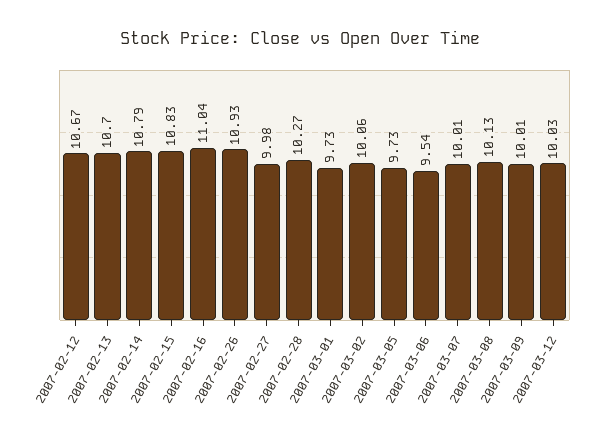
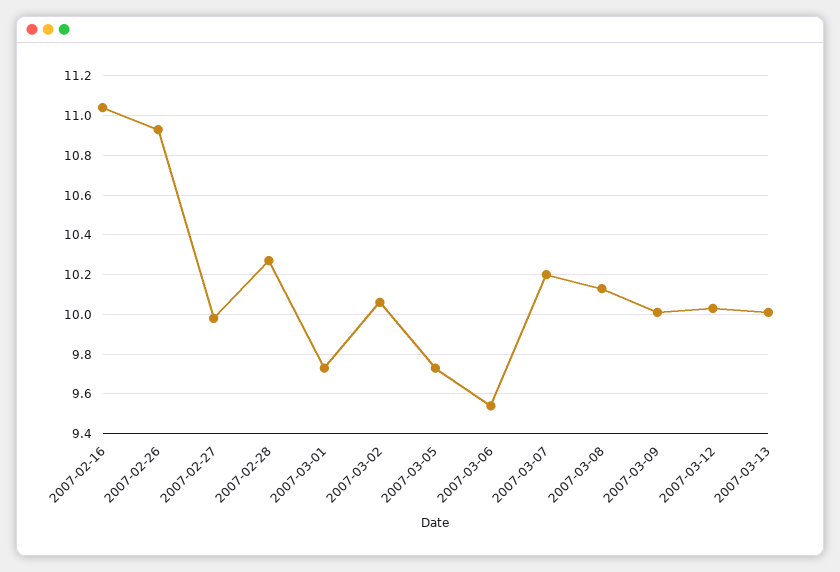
2007-02-12: 10.67 -> none
2007-02-13: 10.7 -> none
2007-02-14: 10.79 -> none
2007-02-15: 10.83 -> none
2007-03-07: 10.01 -> 10.2
2007-03-13: none -> 10

